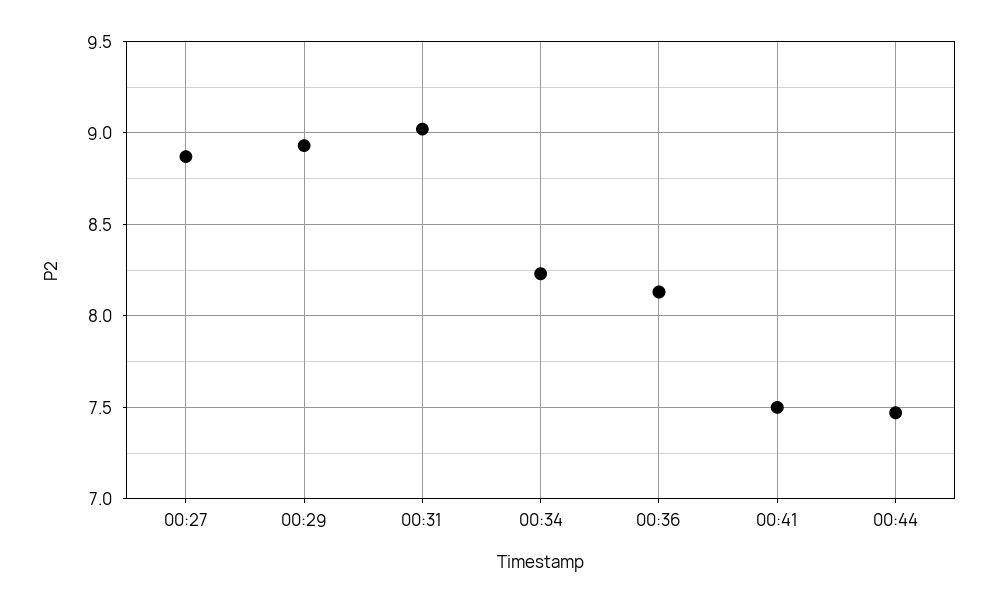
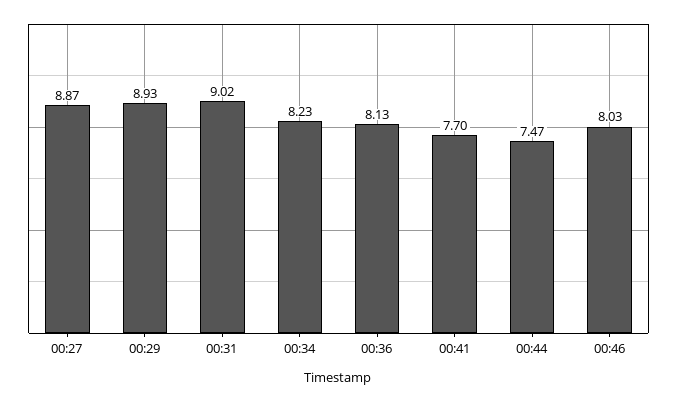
00:41: 7.5 -> 7.7
00:46: none -> 8.03

